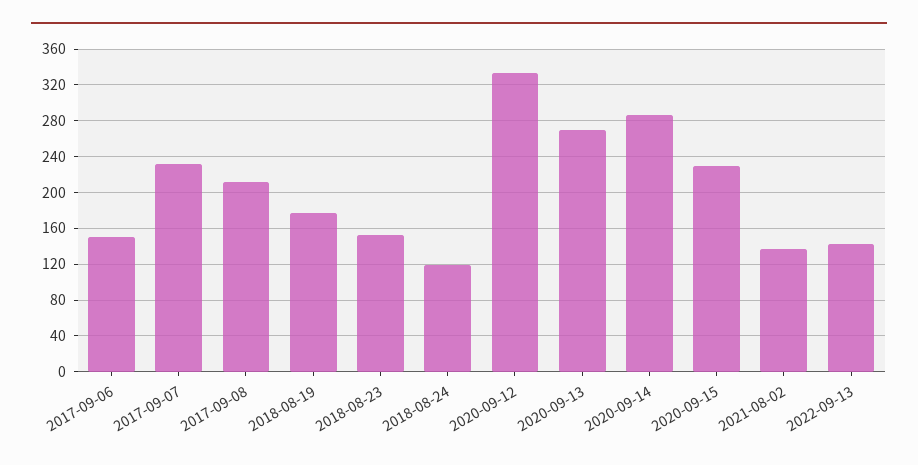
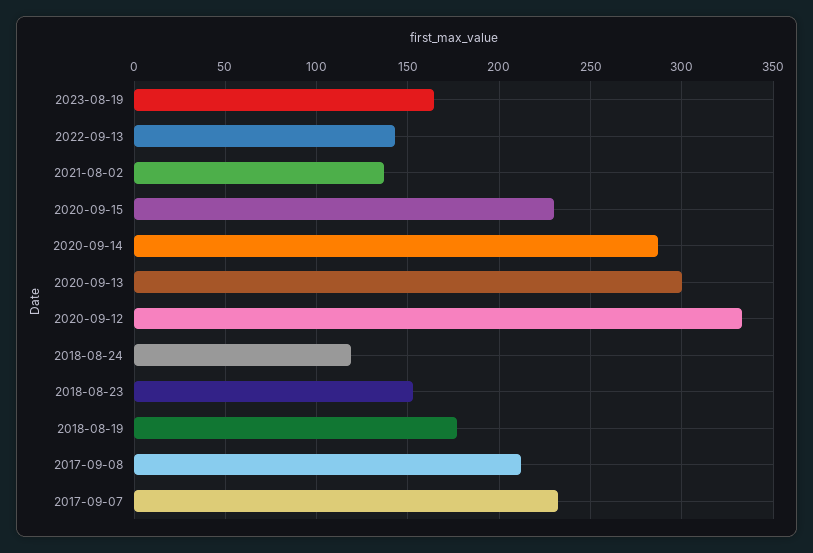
2017-09-06: 150 -> none
2020-09-13: 270 -> 300
2023-08-19: none -> 165

